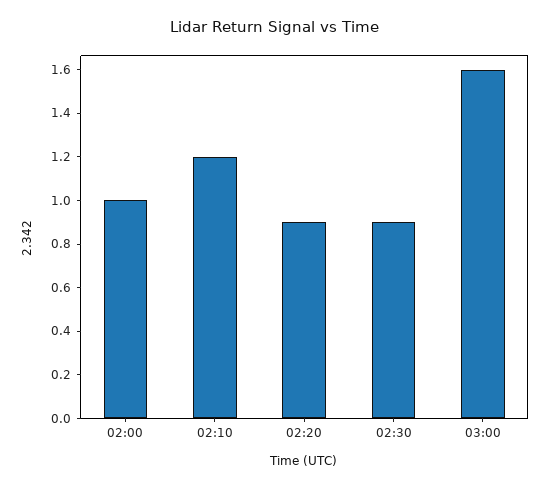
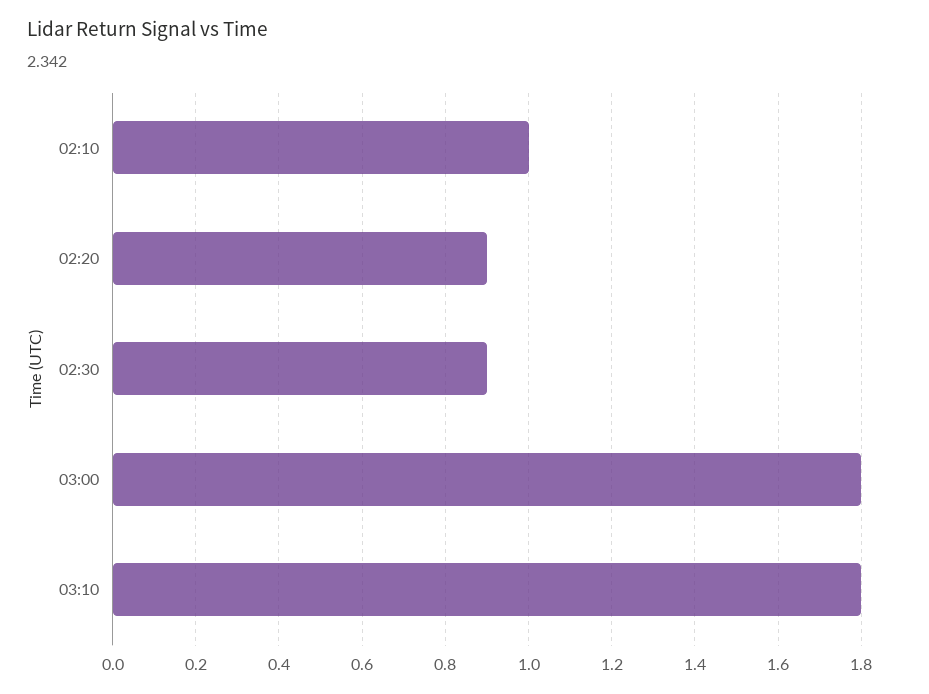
02:00: 1 -> none
02:10: 1.2 -> 1
03:00: 1.6 -> 1.8
03:10: none -> 1.8

